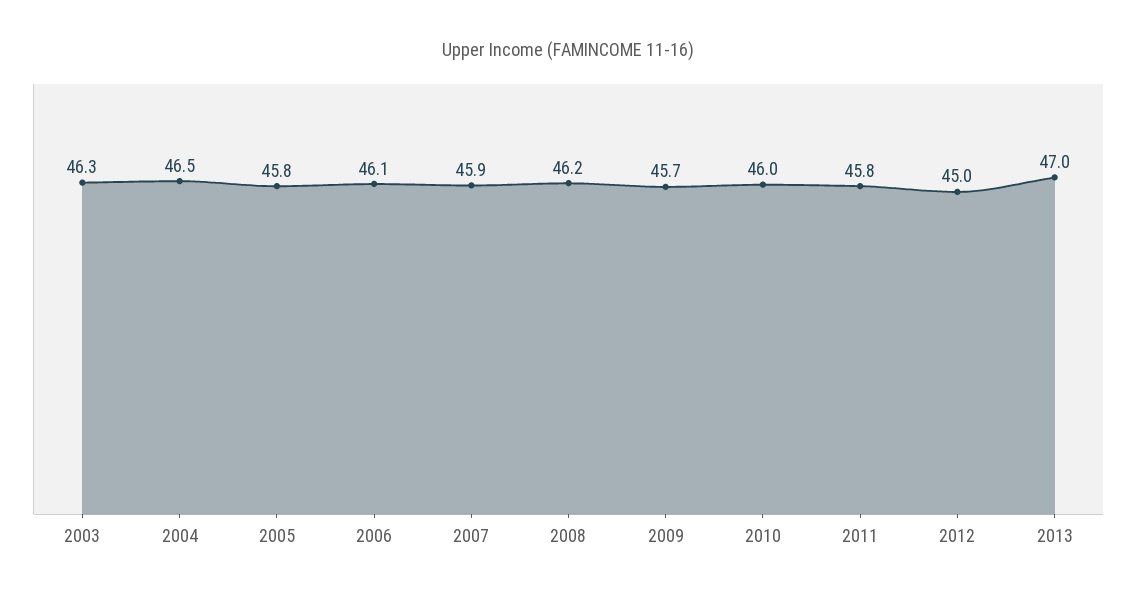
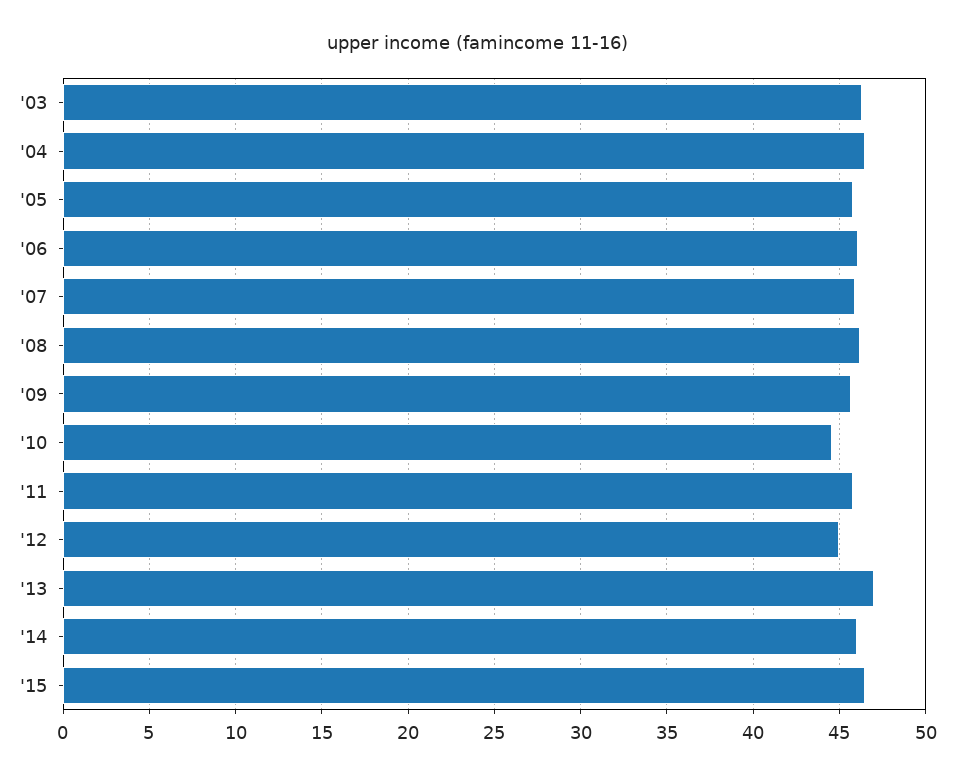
2010: 46 -> 44.5
'14: none -> 46
'15: none -> 46.5

